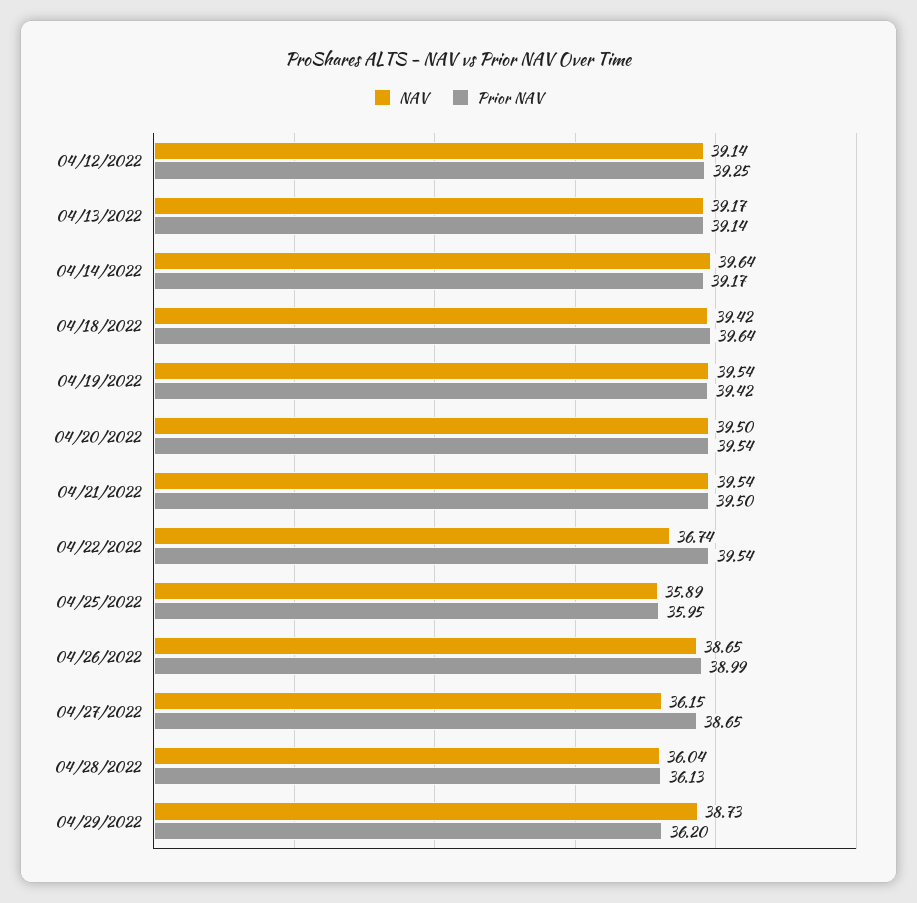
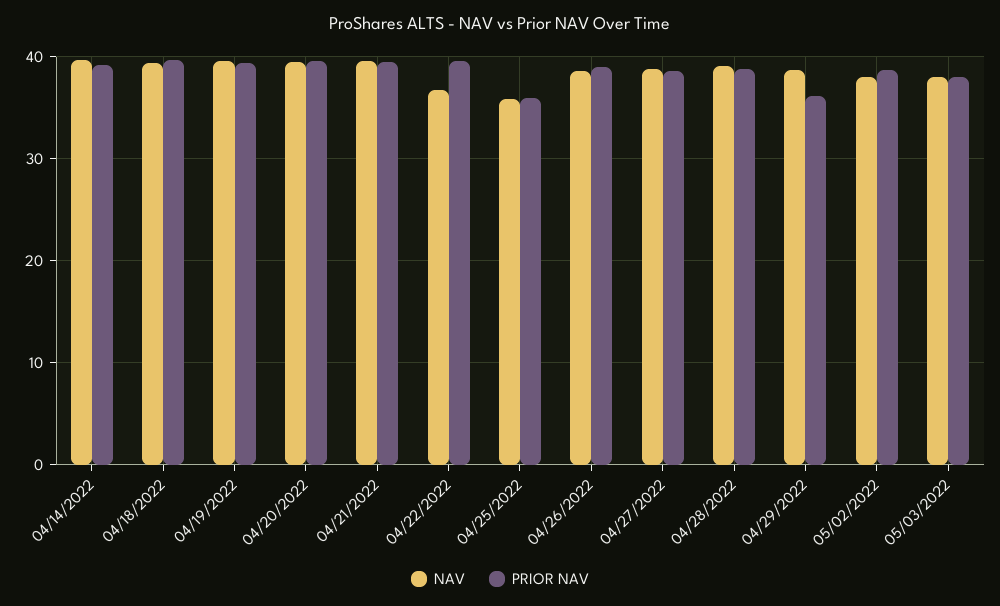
NAV, 04/12/2022: 39.14 -> none
Prior NAV, 04/12/2022: 39.25 -> none
NAV, 04/13/2022: 39.17 -> none
Prior NAV, 04/13/2022: 39.14 -> none
NAV, 04/27/2022: 36.15 -> 39
NAV, 04/28/2022: 36.04 -> 39
Prior NAV, 04/28/2022: 36.13 -> 39
NAV, 05/02/2022: none -> 38
Prior NAV, 05/02/2022: none -> 39
NAV, 05/03/2022: none -> 38
Prior NAV, 05/03/2022: none -> 38

